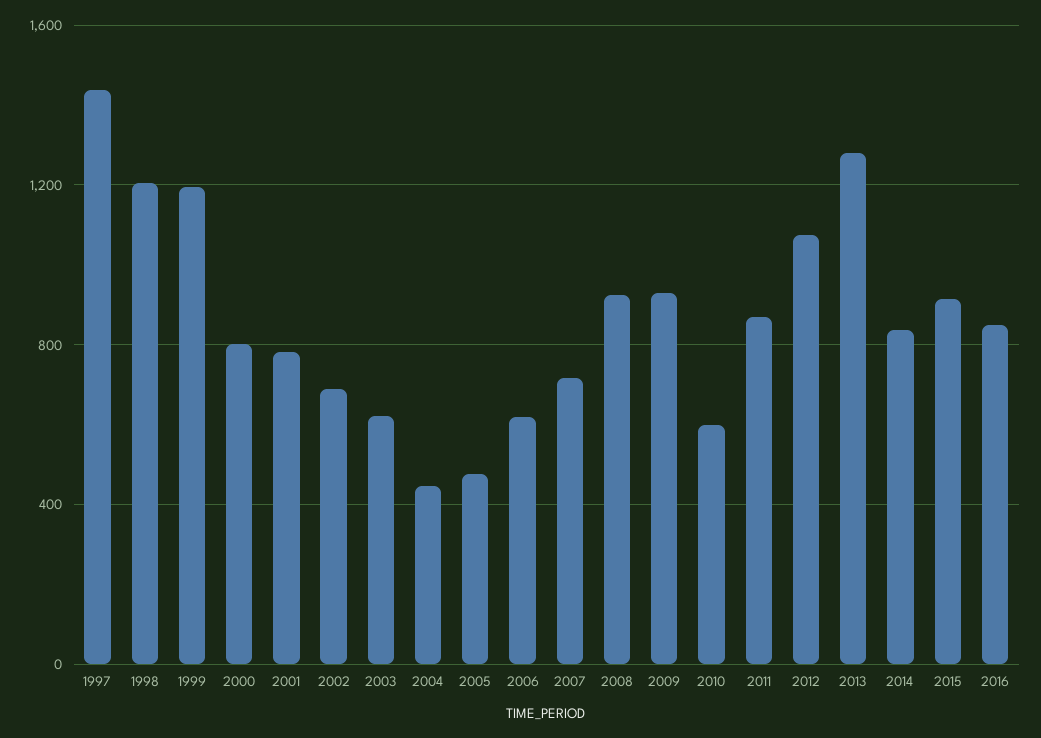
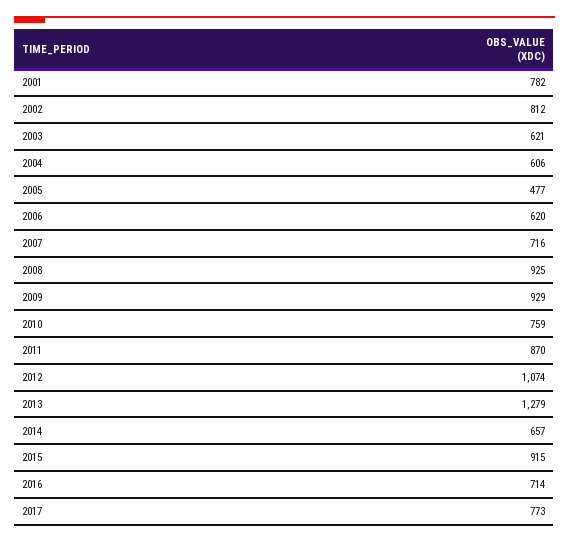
1997: 1450 -> none
1998: 1200 -> none
1999: 1200 -> none
2000: 800 -> none
2002: 700 -> 812
2004: 450 -> 606
2010: 600 -> 759
2014: 850 -> 657
2016: 850 -> 714
2017: none -> 773

